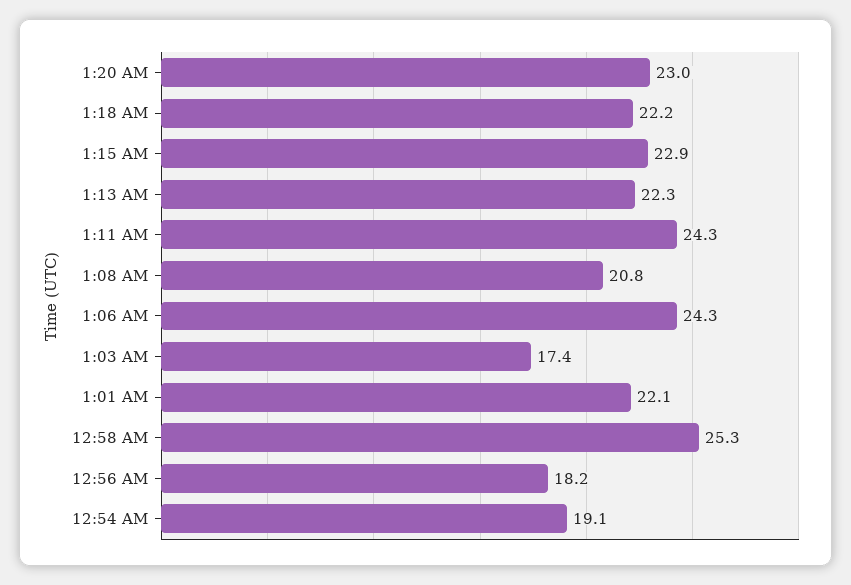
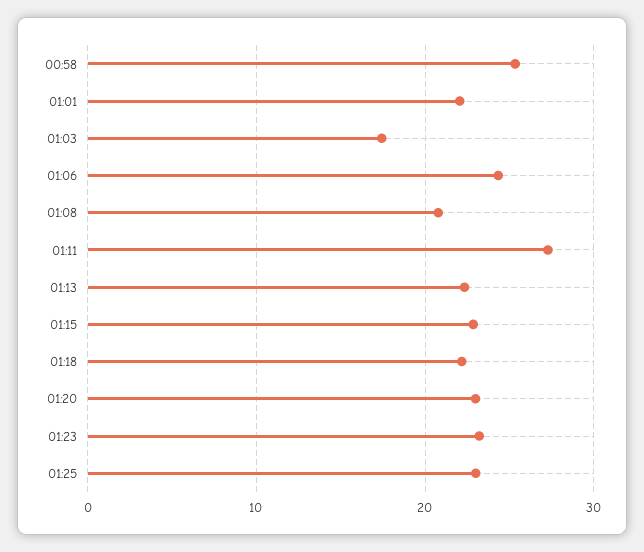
1:11 AM: 24.3 -> 27
12:56 AM: 18.2 -> none
12:54 AM: 19.1 -> none
01:23: none -> 23
01:25: none -> 23

